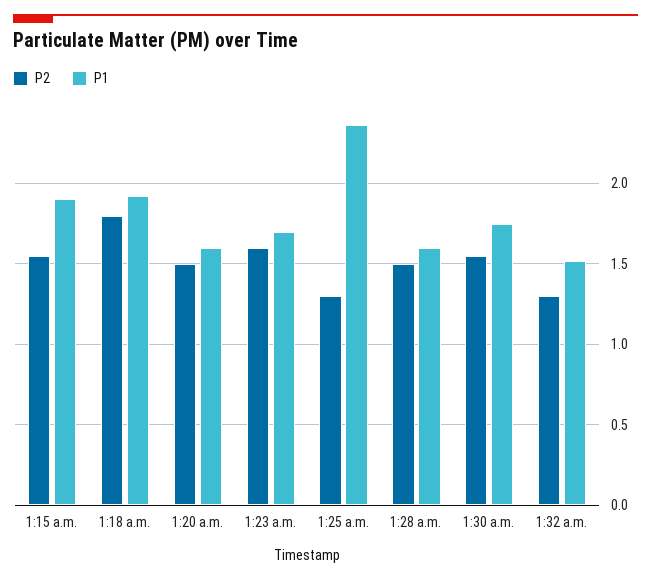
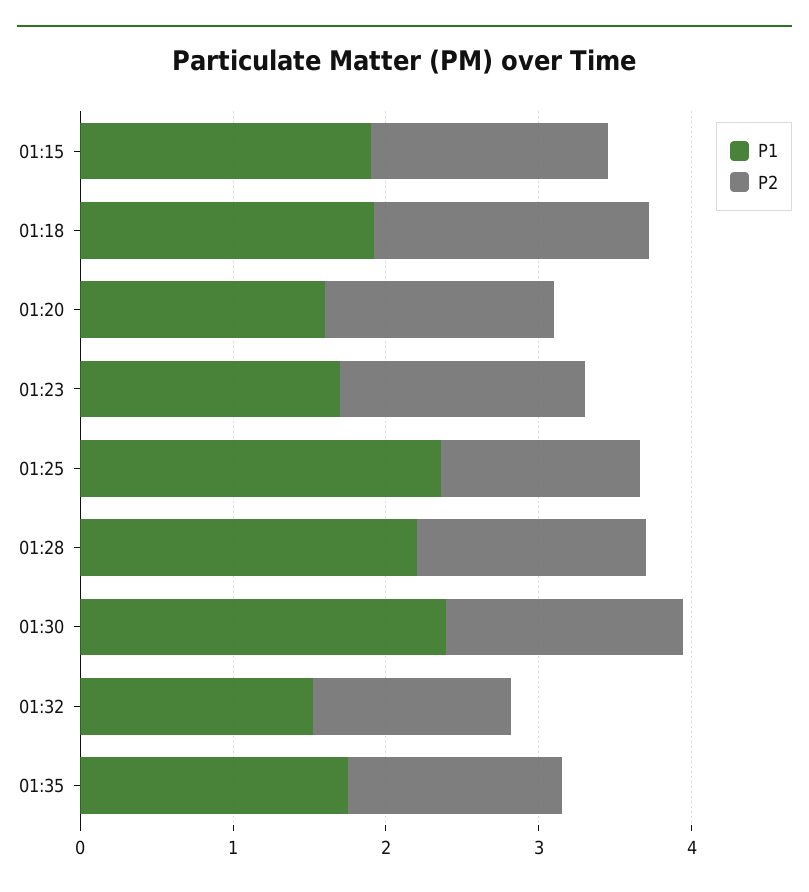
P1, 1:28 a.m.: 1.6 -> 2.2
P1, 1:30 a.m.: 1.75 -> 2.4
P1, 01:35: none -> 1.8
P2, 01:35: none -> 1.4

